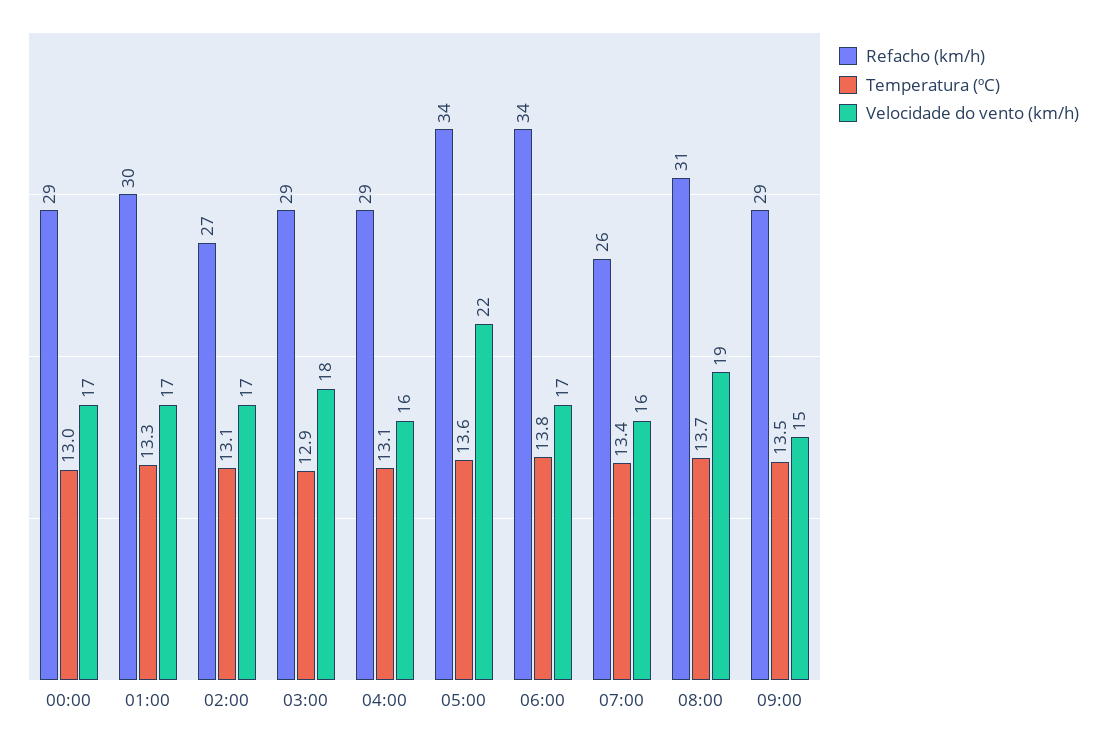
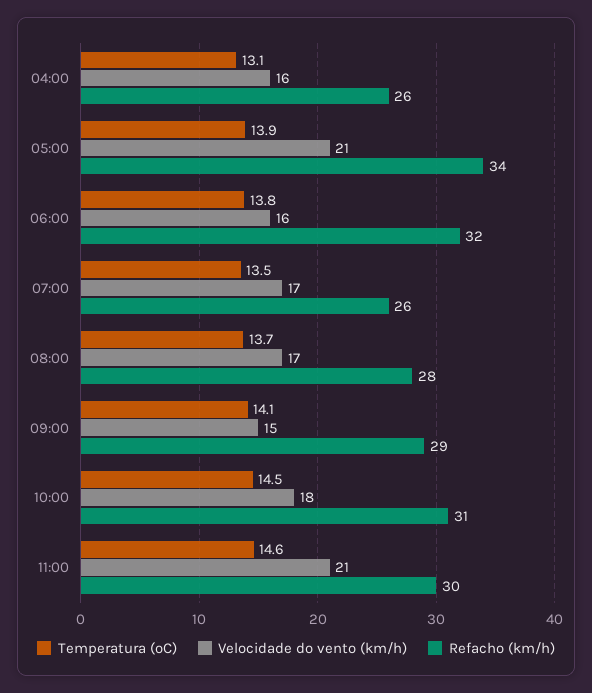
Refacho (km/h), 00:00: 29 -> none
Temperatura (ºC), 00:00: 13 -> none
Velocidade do vento (km/h), 00:00: 17 -> none
Refacho (km/h), 01:00: 30 -> none
Temperatura (ºC), 01:00: 13.3 -> none
Velocidade do vento (km/h), 01:00: 17 -> none
Refacho (km/h), 02:00: 27 -> none
Temperatura (ºC), 02:00: 13.1 -> none
Velocidade do vento (km/h), 02:00: 17 -> none
Refacho (km/h), 03:00: 29 -> none
Temperatura (ºC), 03:00: 12.9 -> none
Velocidade do vento (km/h), 03:00: 18 -> none
Refacho (km/h), 04:00: 29 -> 26
Temperatura (ºC), 05:00: 13.6 -> 13.9
Velocidade do vento (km/h), 05:00: 22 -> 21
Refacho (km/h), 06:00: 34 -> 32
Velocidade do vento (km/h), 06:00: 17 -> 16
Temperatura (ºC), 07:00: 13.4 -> 13.5
Velocidade do vento (km/h), 07:00: 16 -> 17
Refacho (km/h), 08:00: 31 -> 28
Velocidade do vento (km/h), 08:00: 19 -> 17
Temperatura (ºC), 09:00: 13.5 -> 14.1
Temperatura (ºC), 10:00: none -> 14.5
Velocidade do vento (km/h), 10:00: none -> 18
Refacho (km/h), 10:00: none -> 31
Temperatura (ºC), 11:00: none -> 14.6
Velocidade do vento (km/h), 11:00: none -> 21
Refacho (km/h), 11:00: none -> 30

